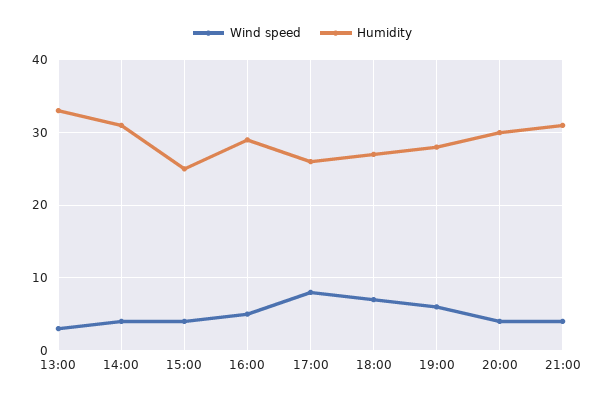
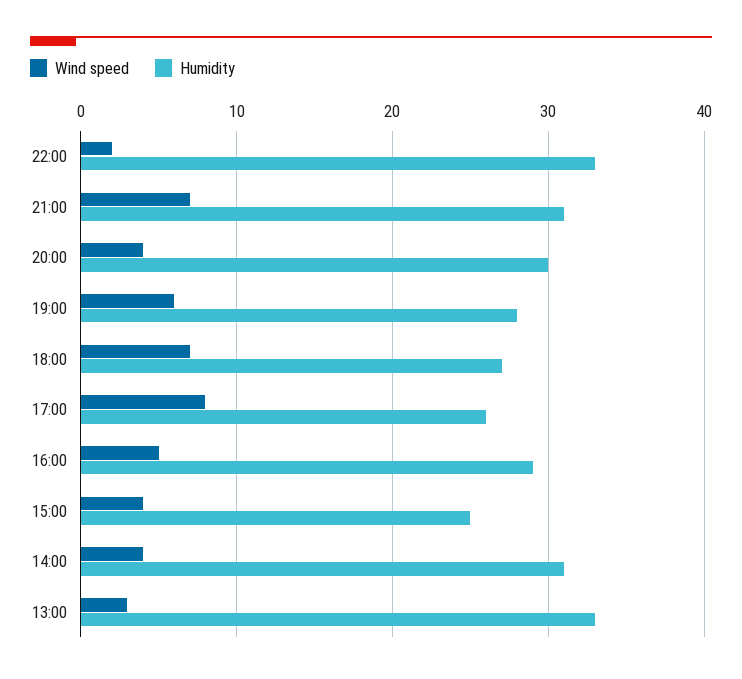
Wind speed, 21:00: 4 -> 7
Wind speed, 22:00: none -> 2
Humidity, 22:00: none -> 33

